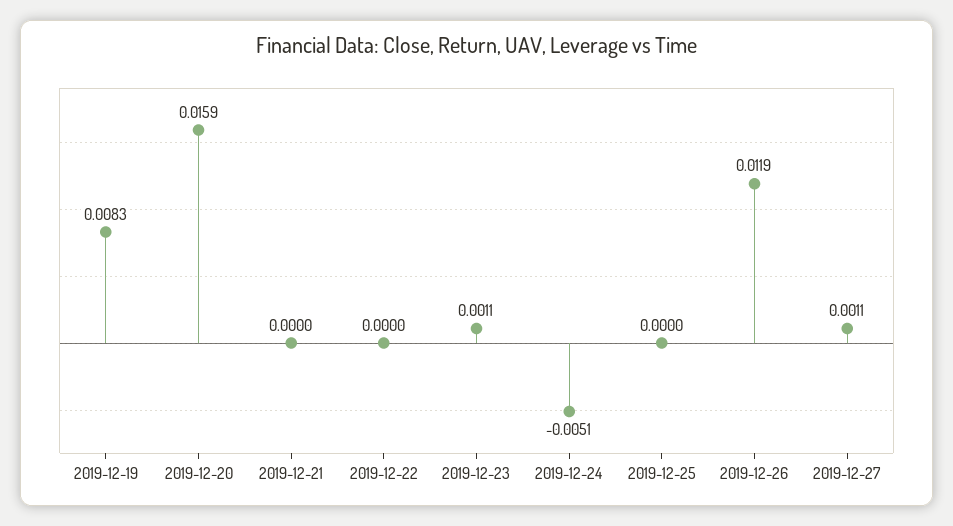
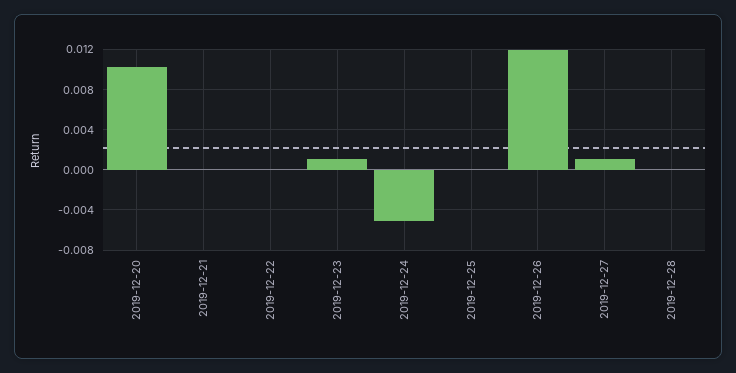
2019-12-19: 0.0083 -> none
2019-12-20: 0.0159 -> 0.01
2019-12-28: none -> 0

